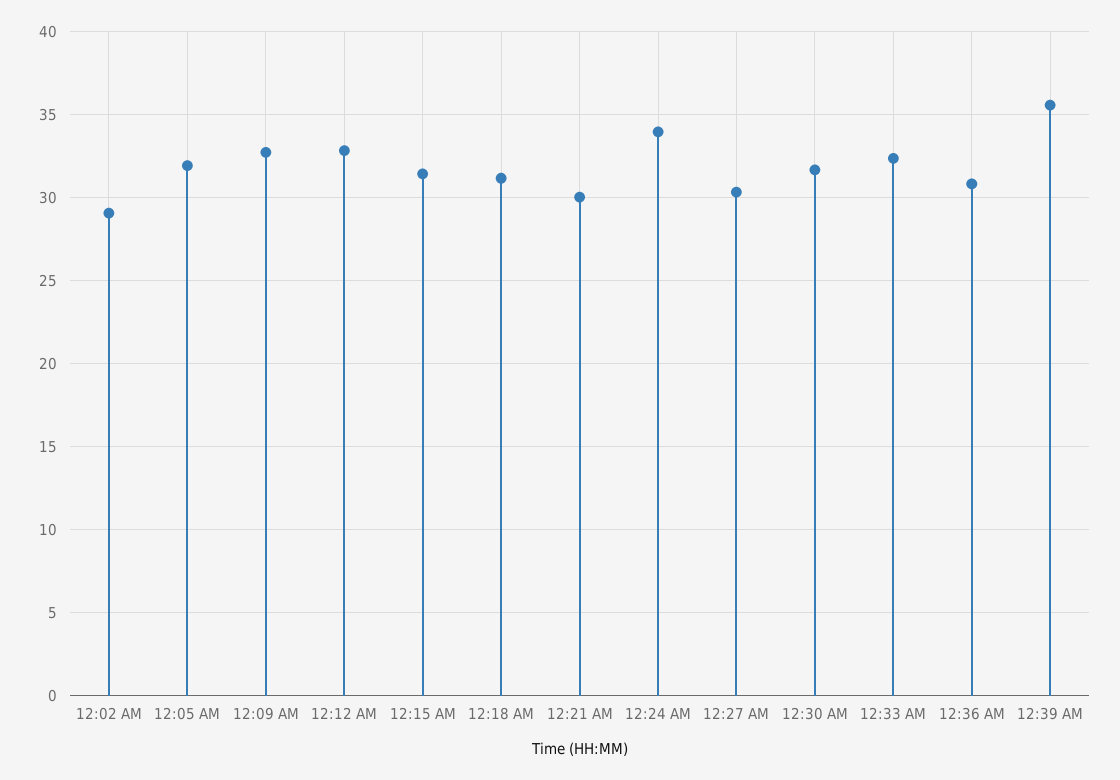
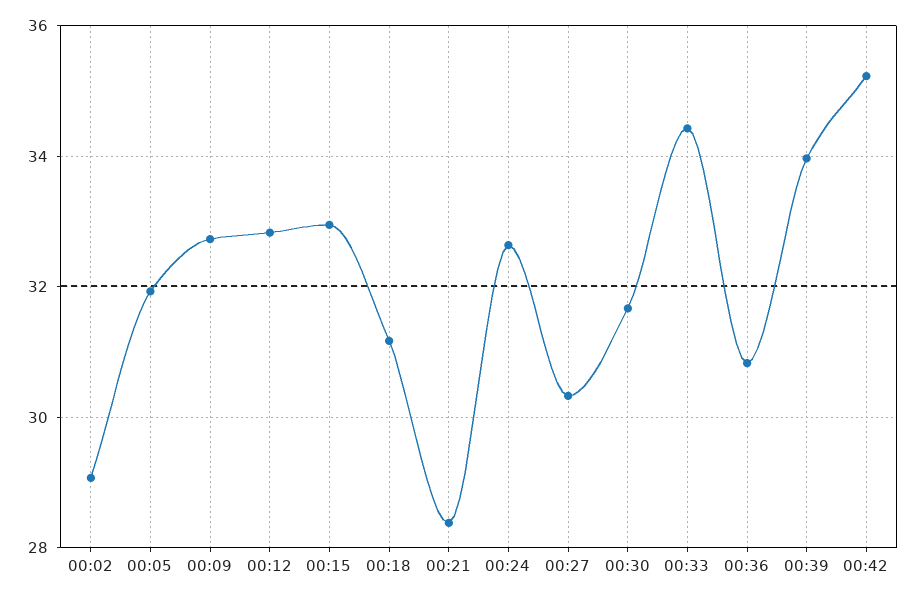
12:15 AM: 31.5 -> 33
12:21 AM: 30 -> 28.4
12:24 AM: 34 -> 32.6
12:33 AM: 32.5 -> 34.4
12:39 AM: 35.5 -> 34
00:42: none -> 35.2

